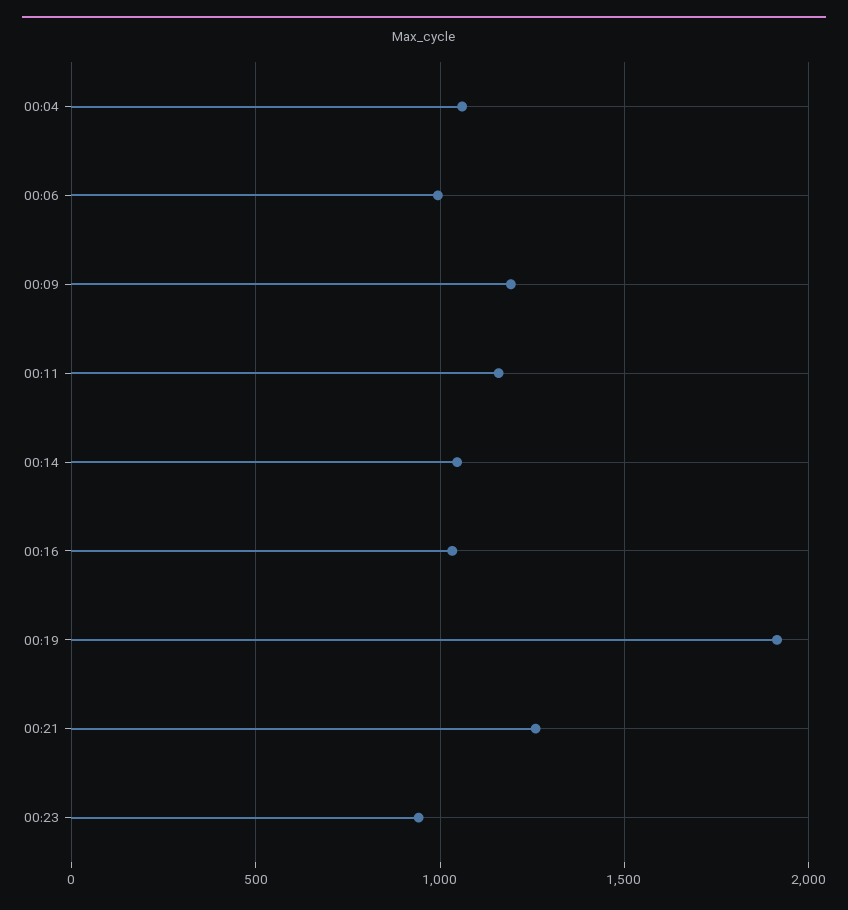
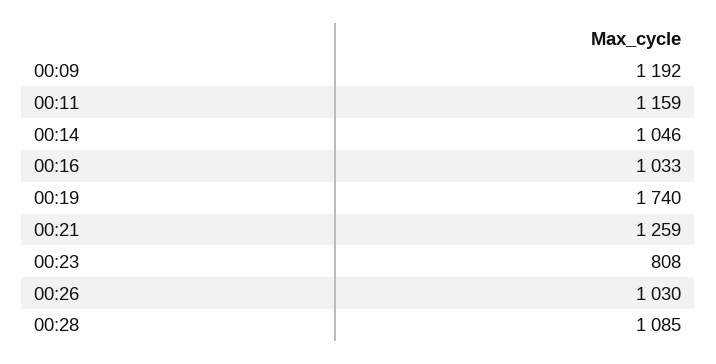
00:04: 1050 -> none
00:06: 1000 -> none
00:19: 1900 -> 1740
00:23: 950 -> 808
00:26: none -> 1030
00:28: none -> 1085

